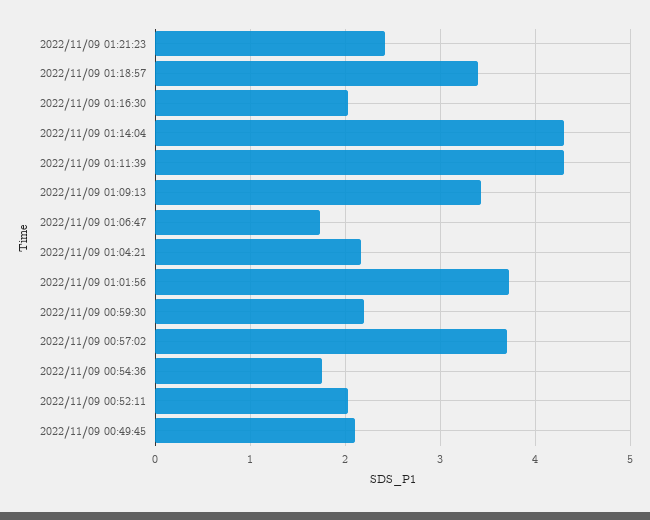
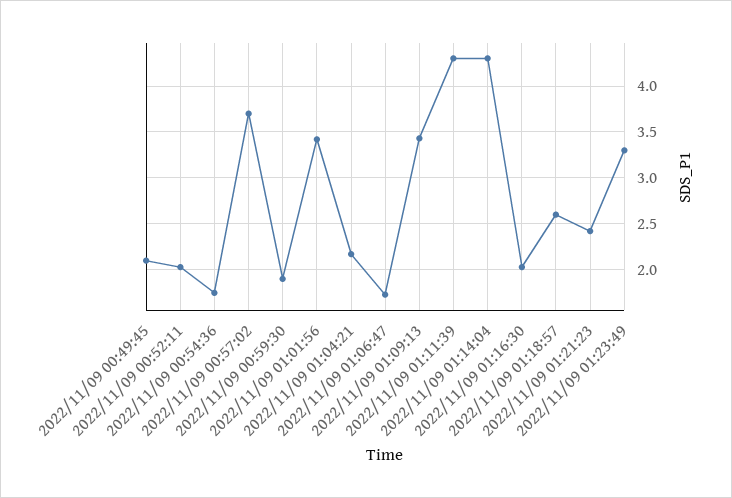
2022/11/09 01:18:57: 3.4 -> 2.6
2022/11/09 01:01:56: 3.7 -> 3.4
2022/11/09 00:59:30: 2.2 -> 1.9
2022/11/09 01:23:49: none -> 3.3

